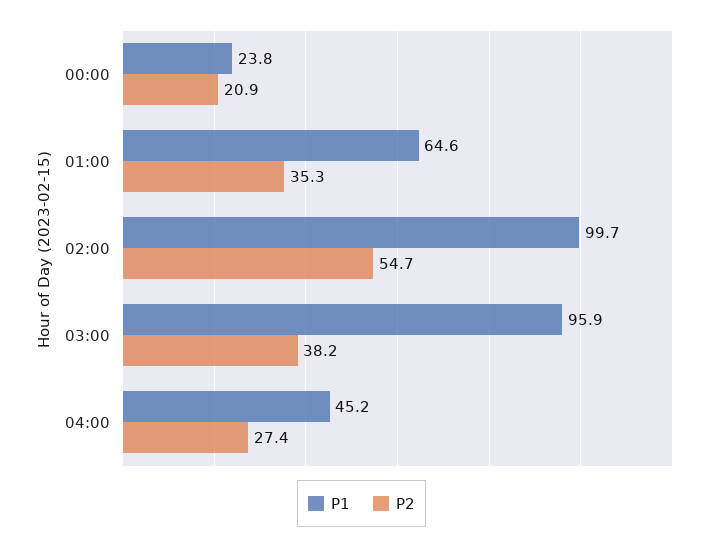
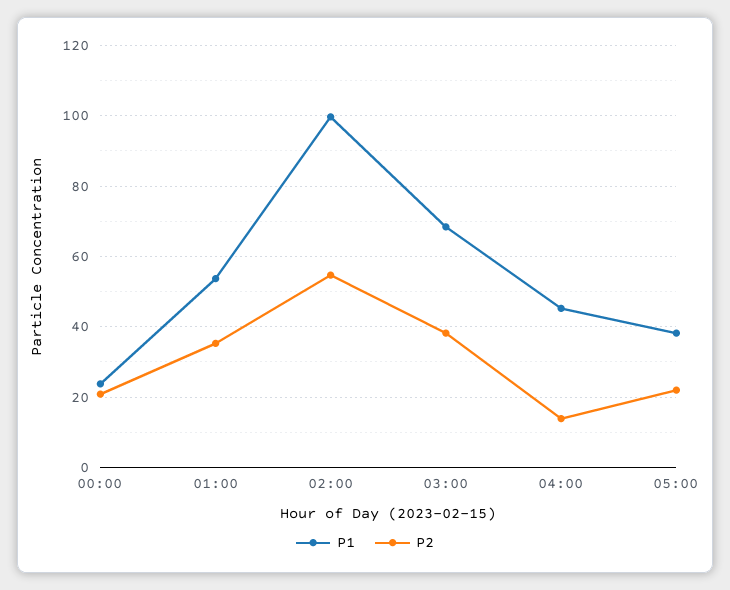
P1, 01:00: 64.6 -> 54
P1, 03:00: 95.9 -> 68
P2, 04:00: 27.4 -> 14
P1, 05:00: none -> 38
P2, 05:00: none -> 22

